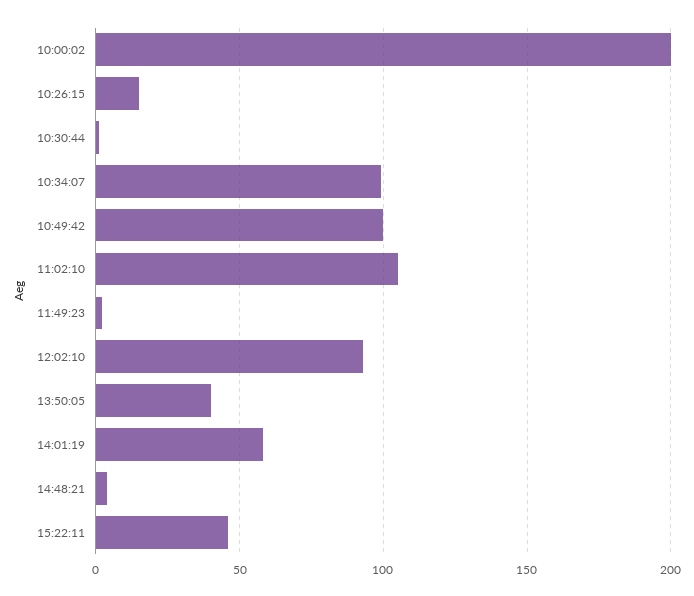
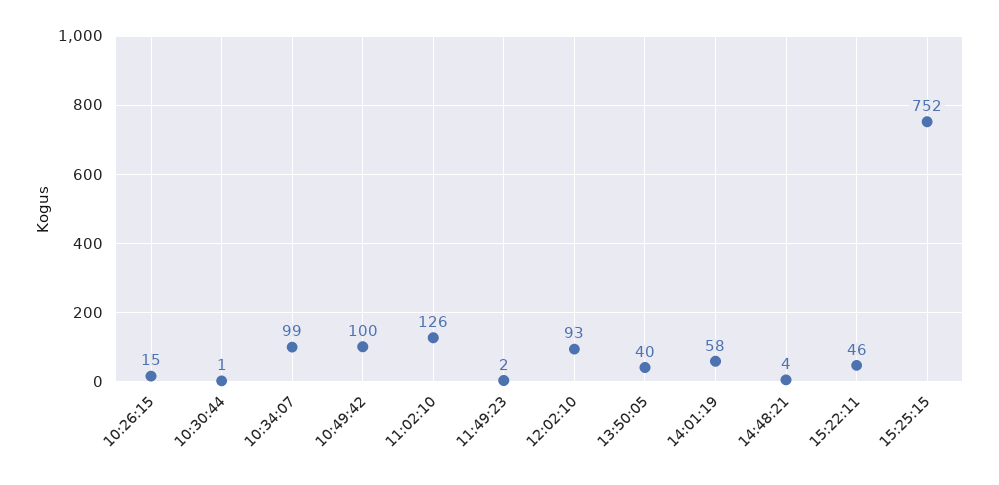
10:00:02: 200 -> none
11:02:10: 105 -> 126
15:25:15: none -> 752

